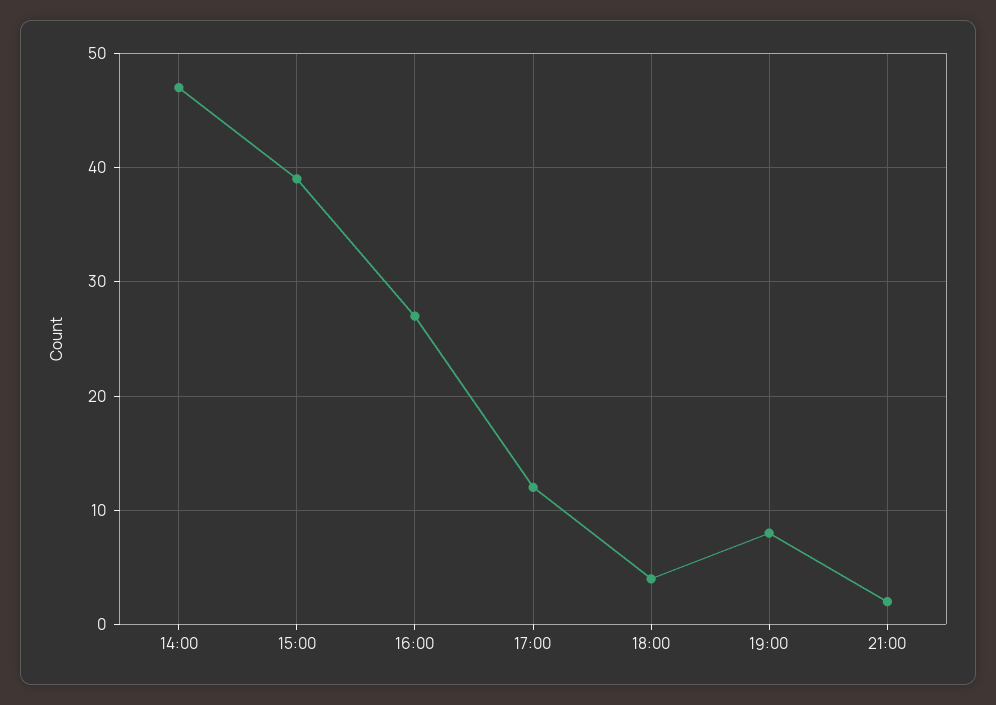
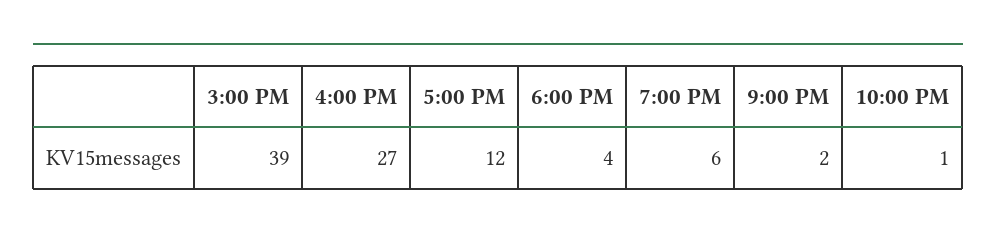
14:00: 47 -> none
19:00: 8 -> 6
10:00 PM: none -> 1

